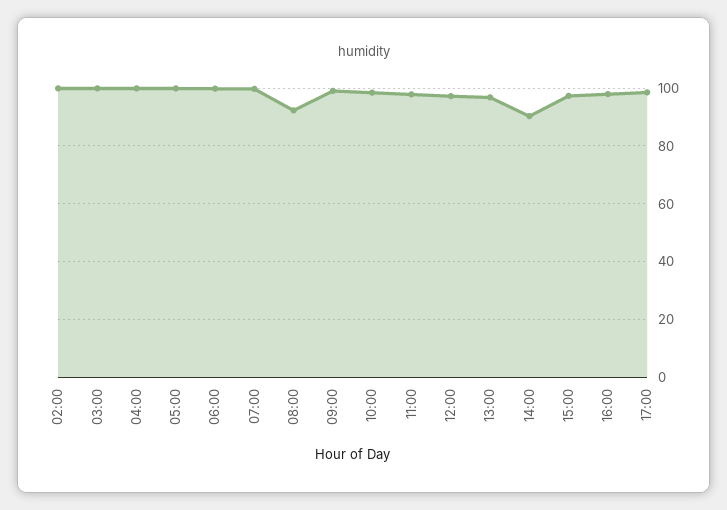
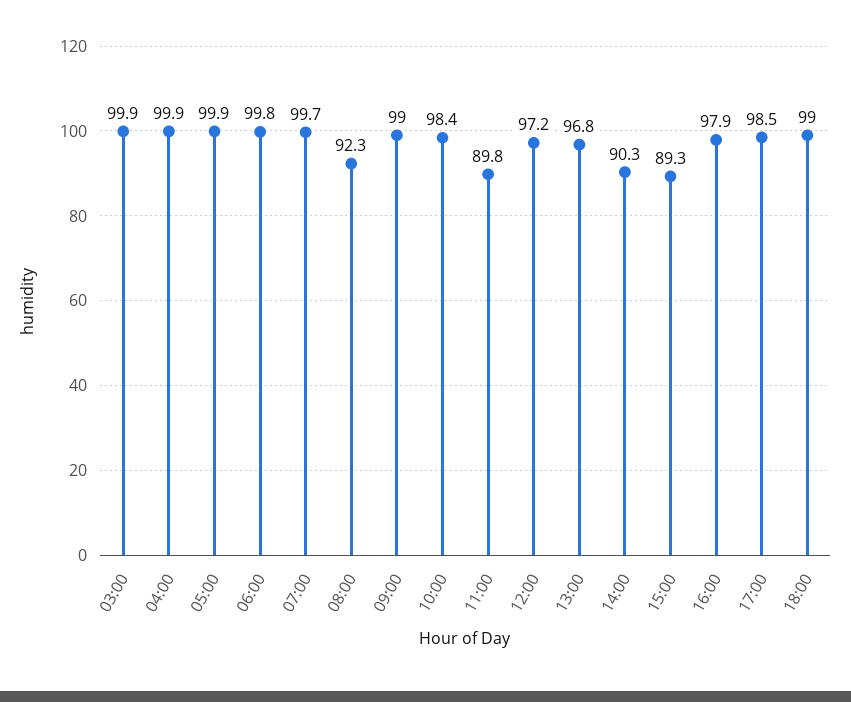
02:00: 100 -> none
11:00: 97.5 -> 89.8
15:00: 97.5 -> 89.3
18:00: none -> 99

